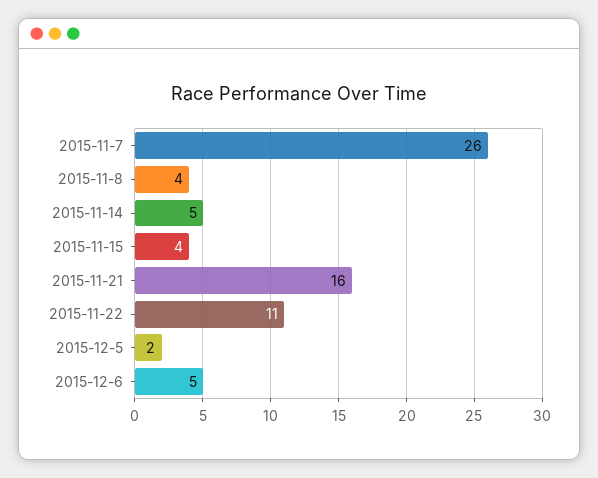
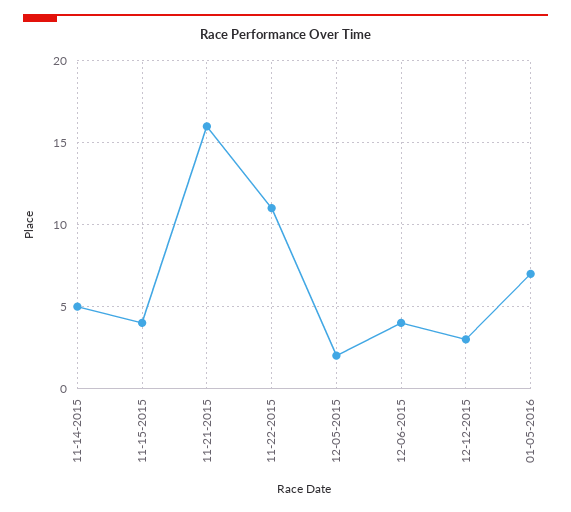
2015-11-7: 26 -> none
2015-11-8: 4 -> none
2015-12-6: 5 -> 4
12-12-2015: none -> 3
01-05-2016: none -> 7

